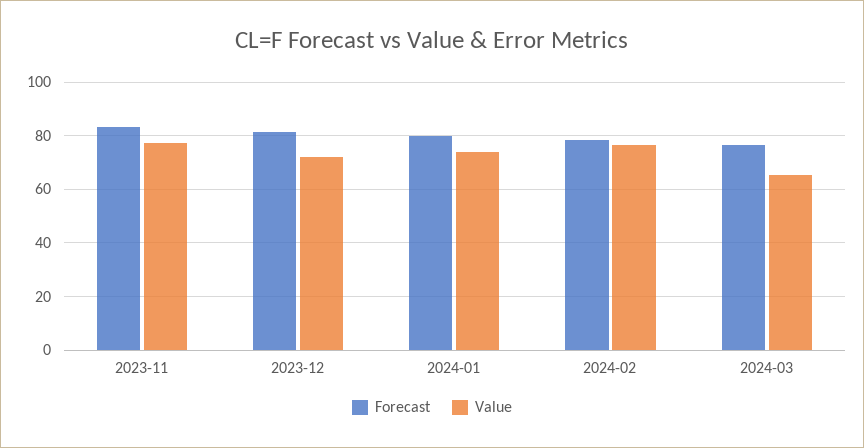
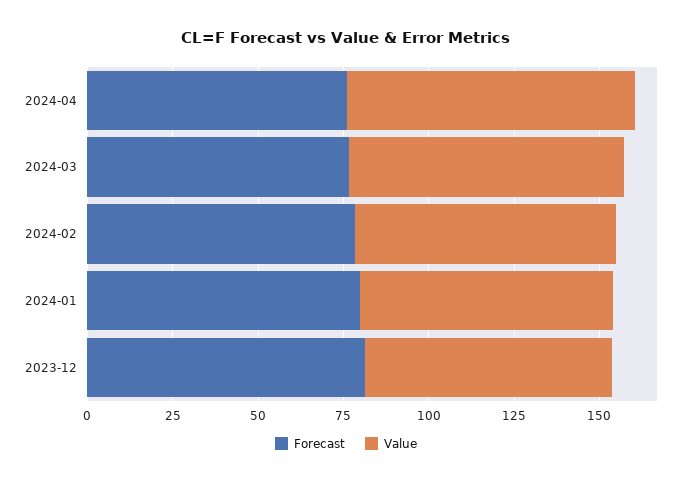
Forecast, 2023-11: 82.5 -> none
Value, 2023-11: 77.5 -> none
Value, 2024-03: 65 -> 80
Forecast, 2024-04: none -> 75
Value, 2024-04: none -> 85

